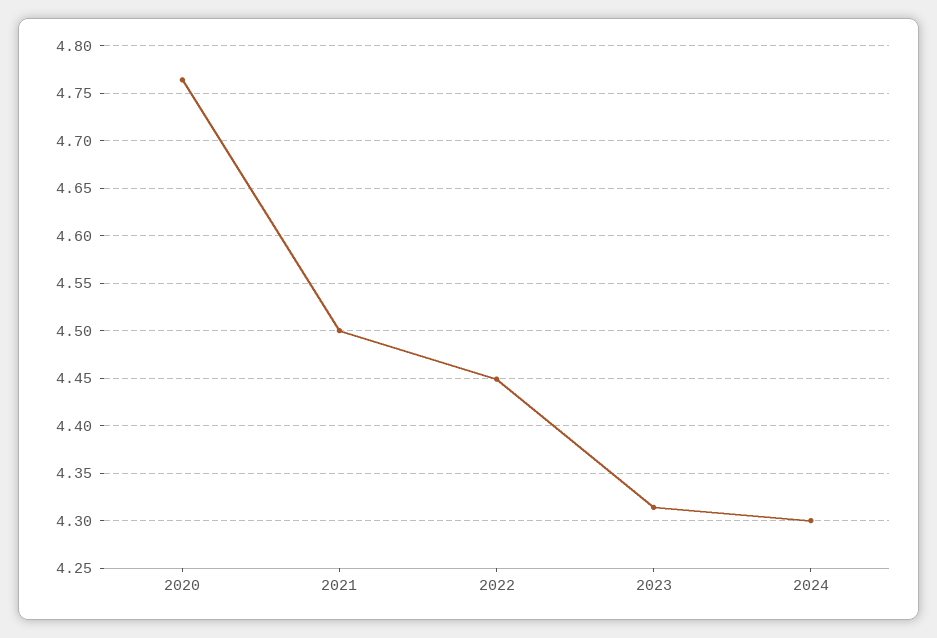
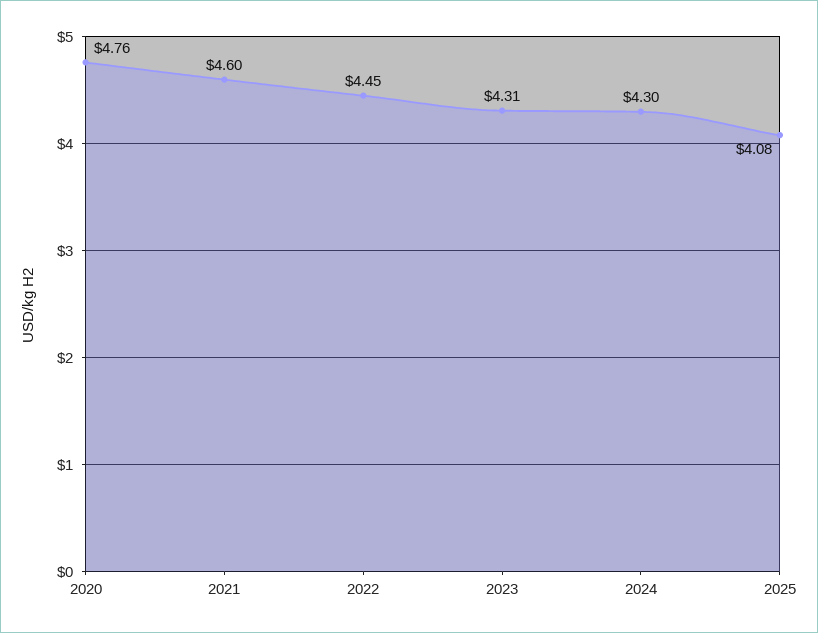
2021: 4.5 -> 4.6
2025: none -> 4.08

